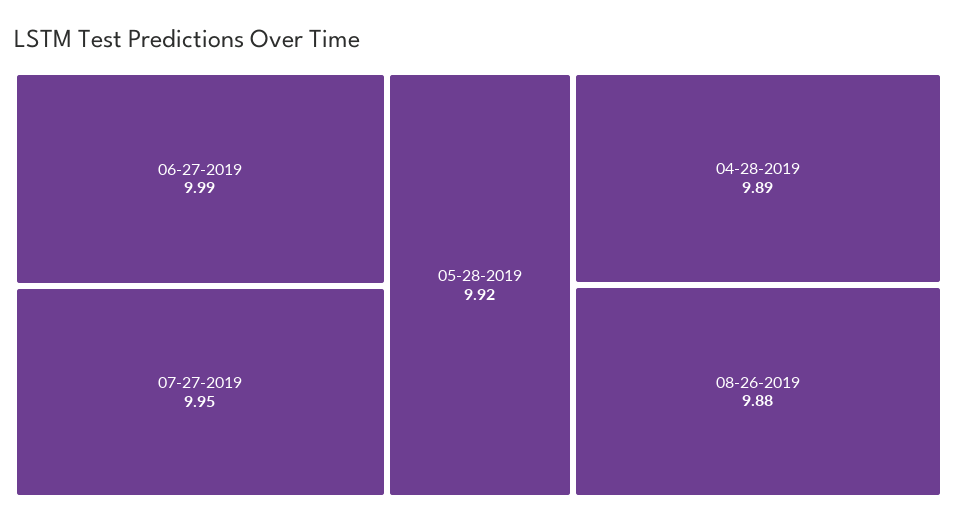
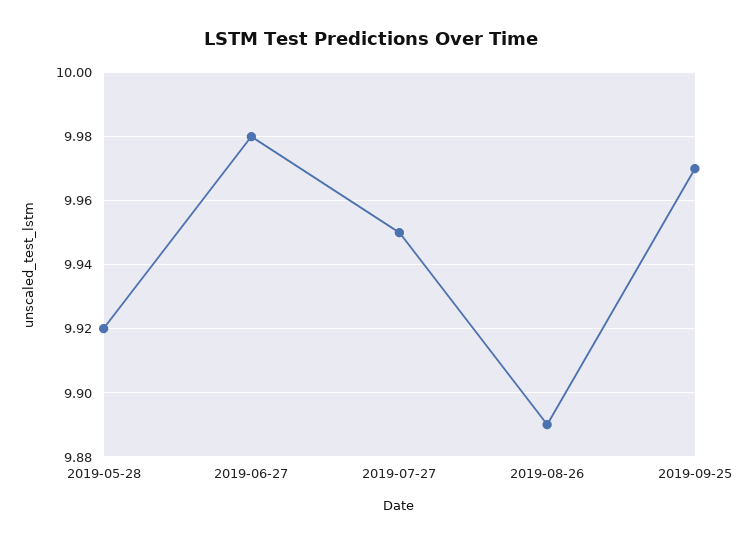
06-27-2019: 9.99 -> 9.98
04-28-2019: 9.89 -> none
08-26-2019: 9.88 -> 9.89
2019-09-25: none -> 9.97

